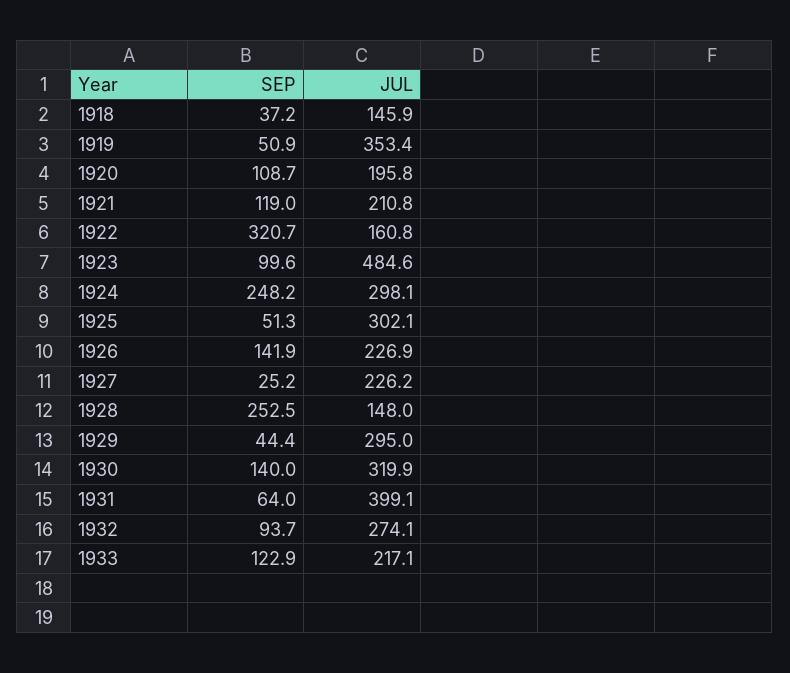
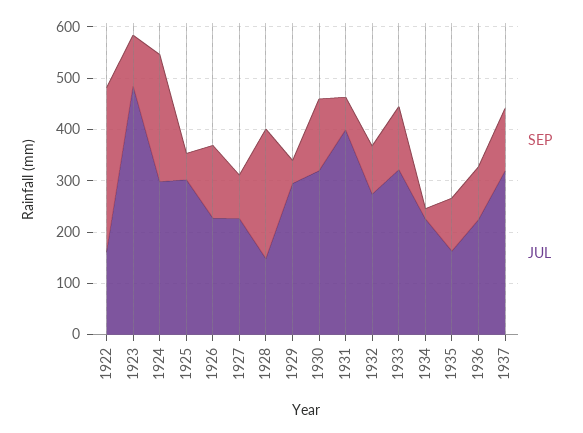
SEP, 1918: 37.2 -> none
JUL, 1918: 145.9 -> none
SEP, 1919: 50.9 -> none
JUL, 1919: 353.4 -> none
SEP, 1920: 108.7 -> none
JUL, 1920: 195.8 -> none
SEP, 1921: 119 -> none
JUL, 1921: 210.8 -> none
SEP, 1927: 25.2 -> 80
JUL, 1933: 217.1 -> 320
SEP, 1934: none -> 20
JUL, 1934: none -> 220
SEP, 1935: none -> 100
JUL, 1935: none -> 160
SEP, 1936: none -> 100
JUL, 1936: none -> 220
SEP, 1937: none -> 120
JUL, 1937: none -> 320

